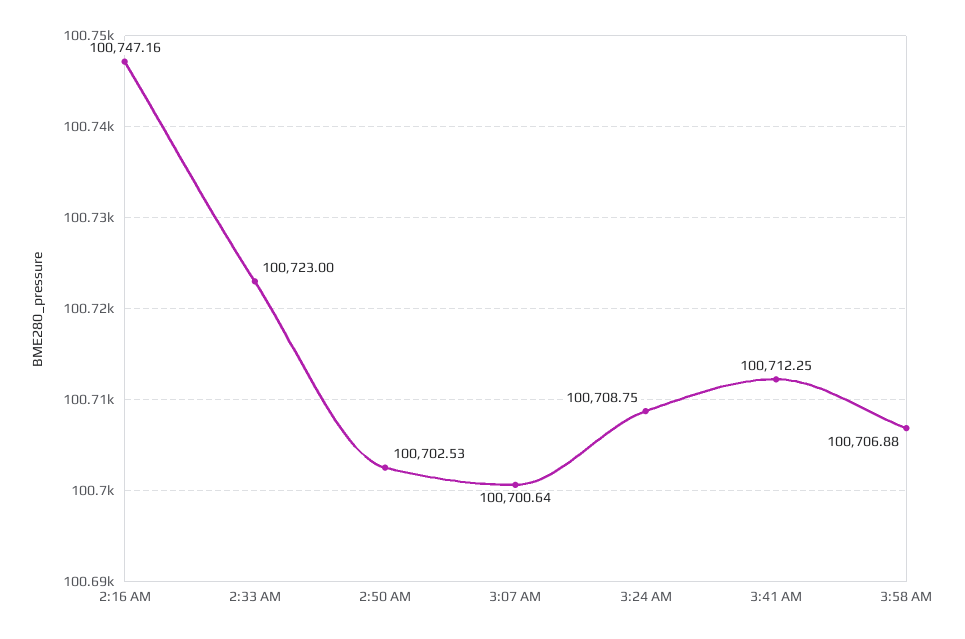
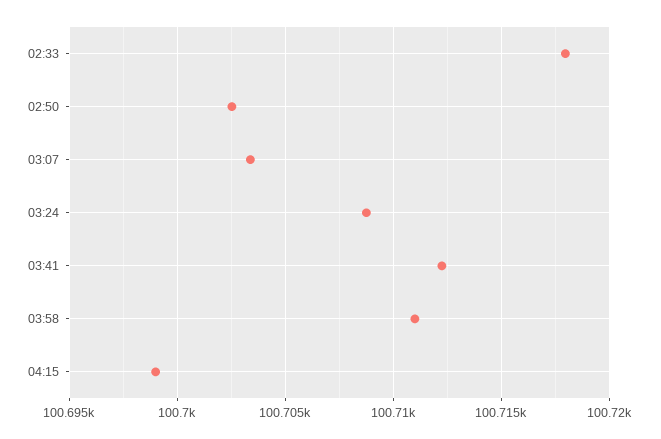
2:16 AM: 100747.16 -> none
2:33 AM: 100723 -> 100718
3:07 AM: 100700.64 -> 100703.5
3:58 AM: 100706.88 -> 100711
04:15: none -> 100699

